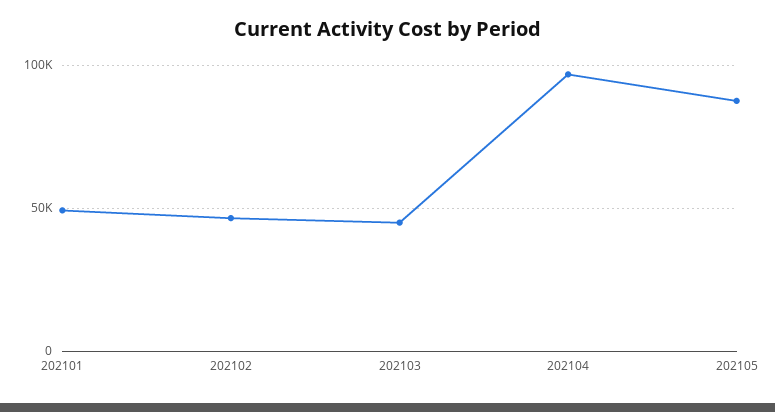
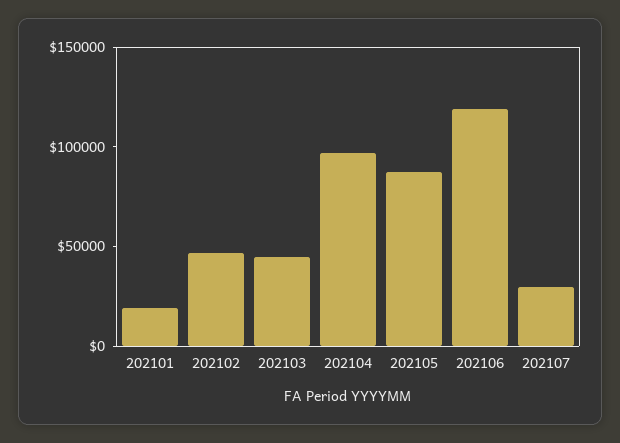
202101: 50000 -> 20000
202106: none -> 120000
202107: none -> 30000

